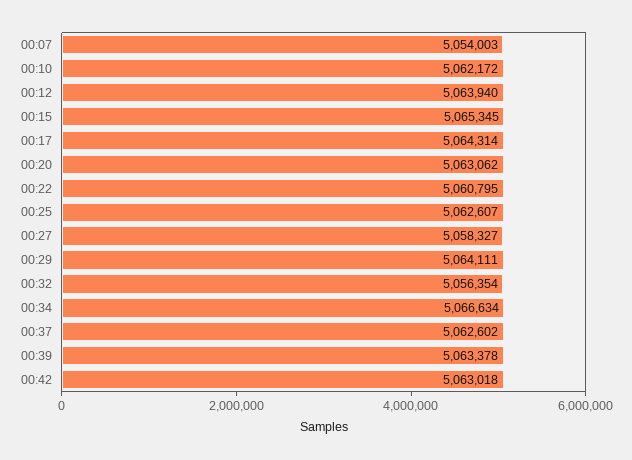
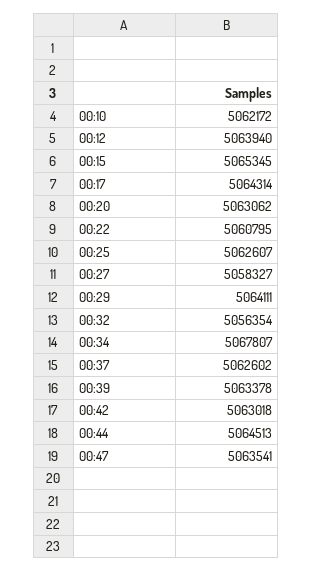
00:07: 5054003 -> none
00:34: 5066634 -> 5067807
00:44: none -> 5064513
00:47: none -> 5063541

